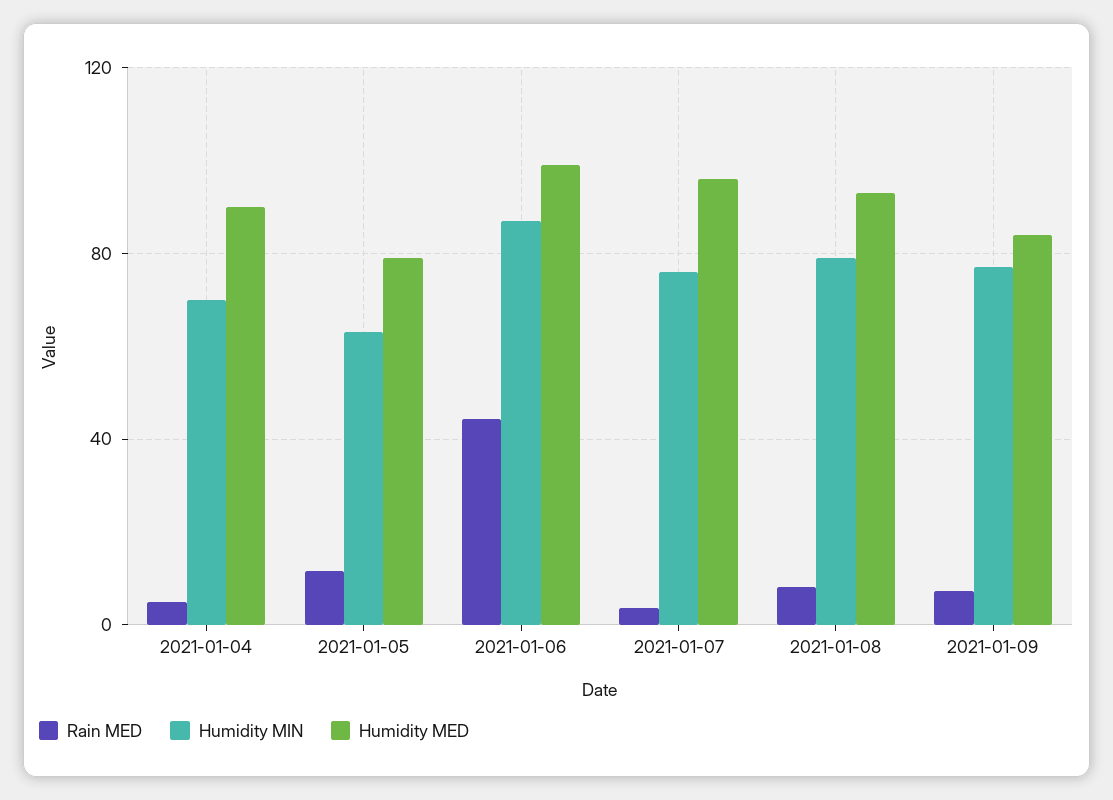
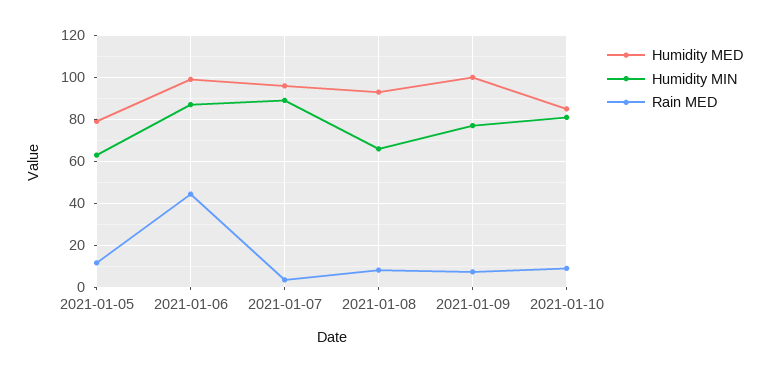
Rain MED, 2021-01-04: 5 -> none
Humidity MIN, 2021-01-04: 70 -> none
Humidity MED, 2021-01-04: 90 -> none
Humidity MIN, 2021-01-07: 75 -> 90
Humidity MIN, 2021-01-08: 80 -> 65
Humidity MED, 2021-01-09: 85 -> 100
Humidity MED, 2021-01-10: none -> 85
Humidity MIN, 2021-01-10: none -> 80
Rain MED, 2021-01-10: none -> 10

